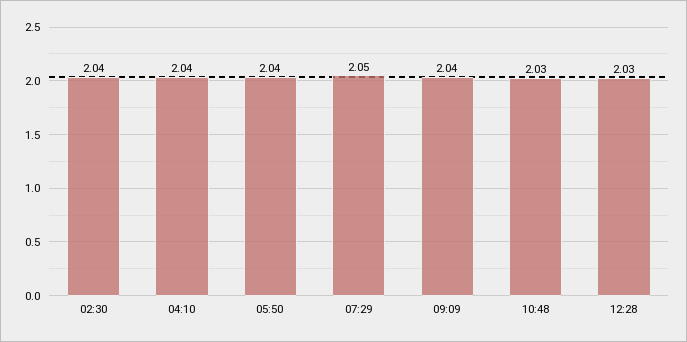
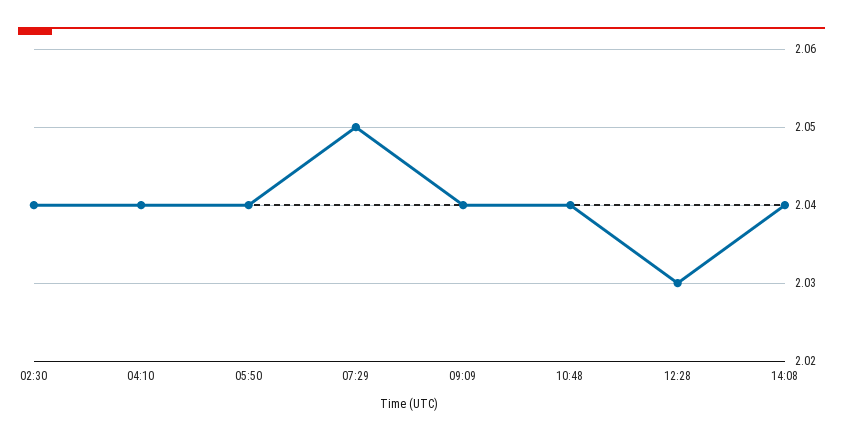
10:48: 2.03 -> 2.04
14:08: none -> 2.04

